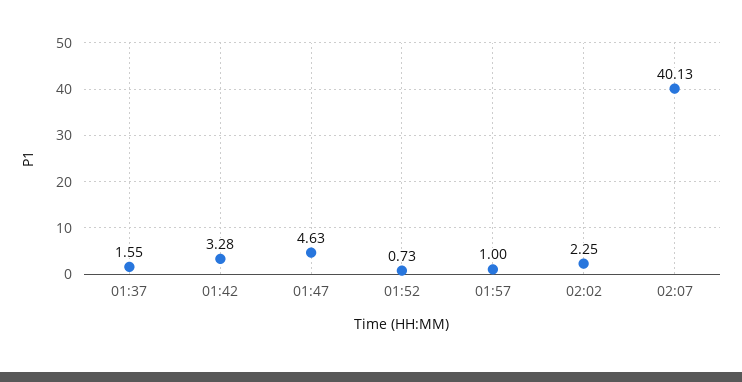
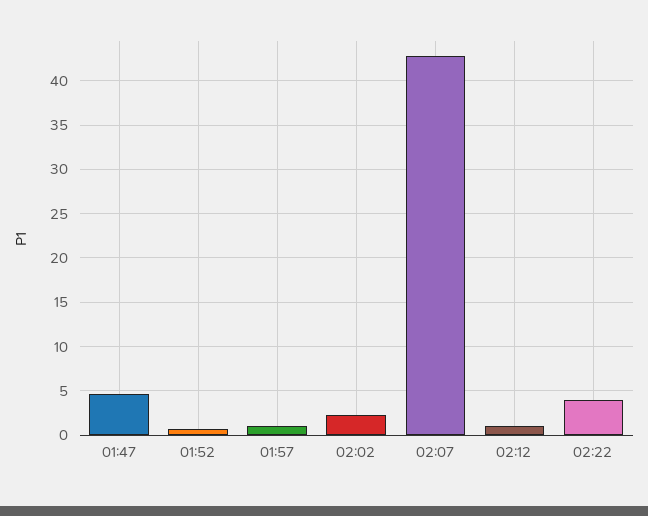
01:37: 1.55 -> none
01:42: 3.28 -> none
02:07: 40.13 -> 43
02:12: none -> 1
02:22: none -> 4

